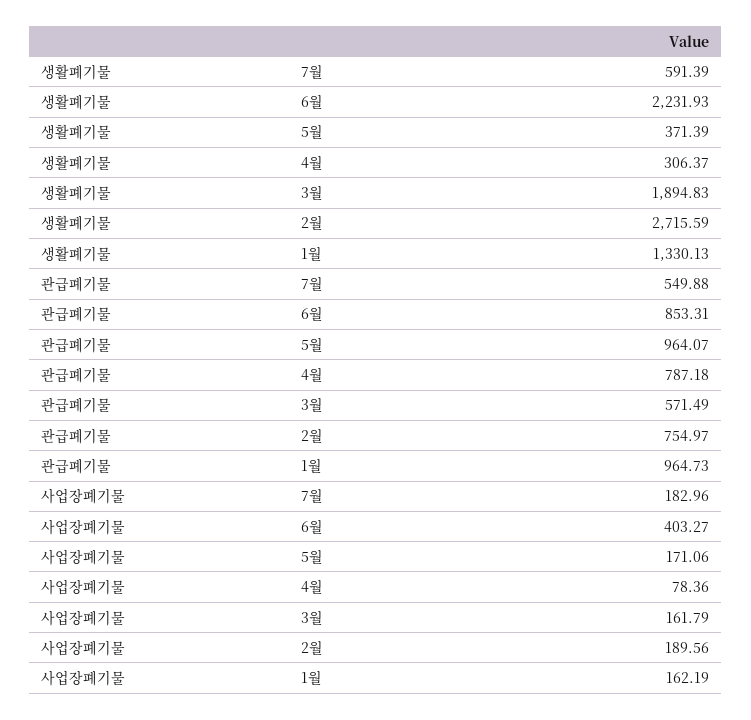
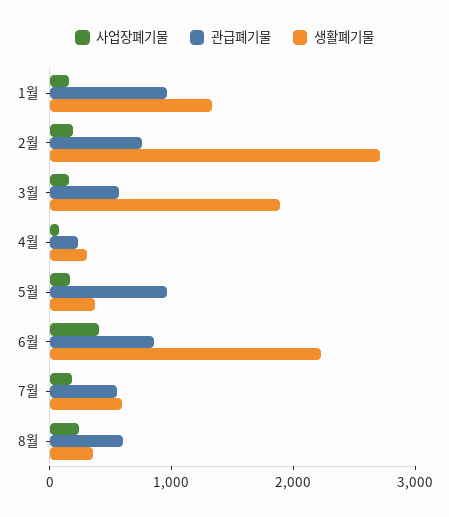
관급폐기물, 4월: 787.18 -> 200
사업장폐기물, 8월: none -> 200
관급폐기물, 8월: none -> 600
생활폐기물, 8월: none -> 400

